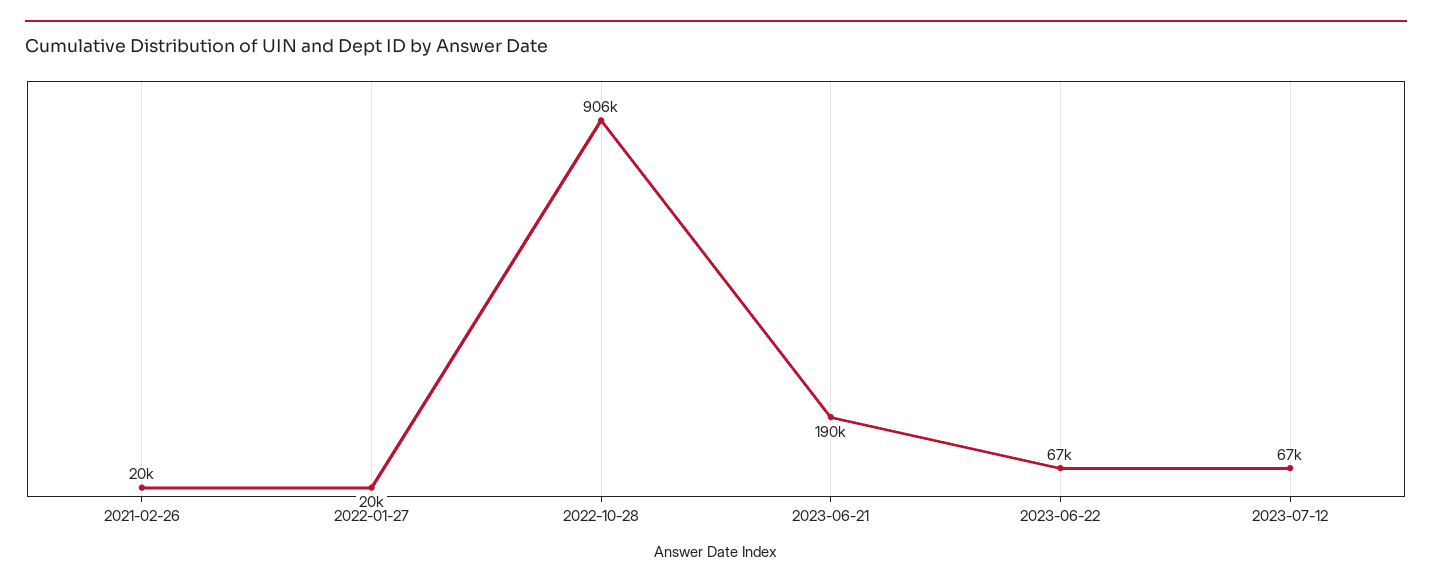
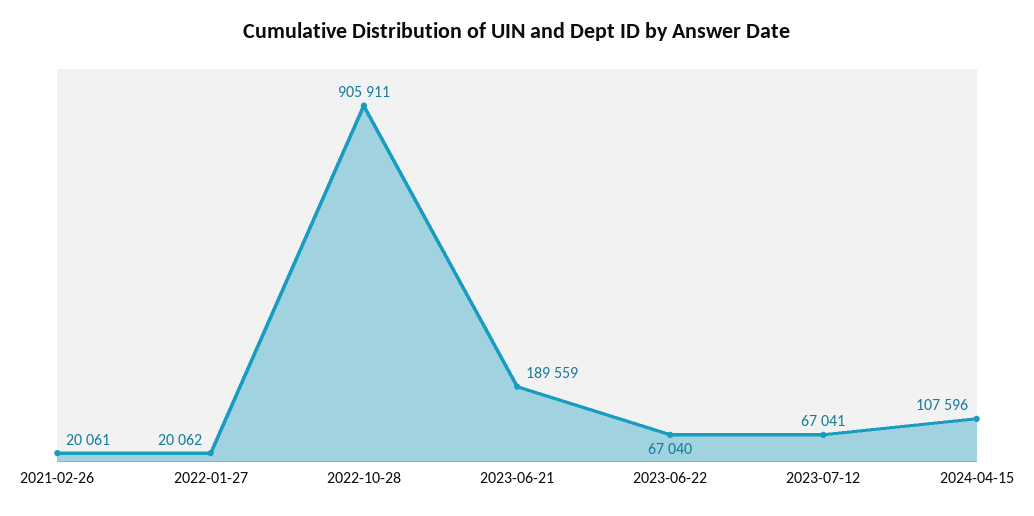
2024-04-15: none -> 107596

